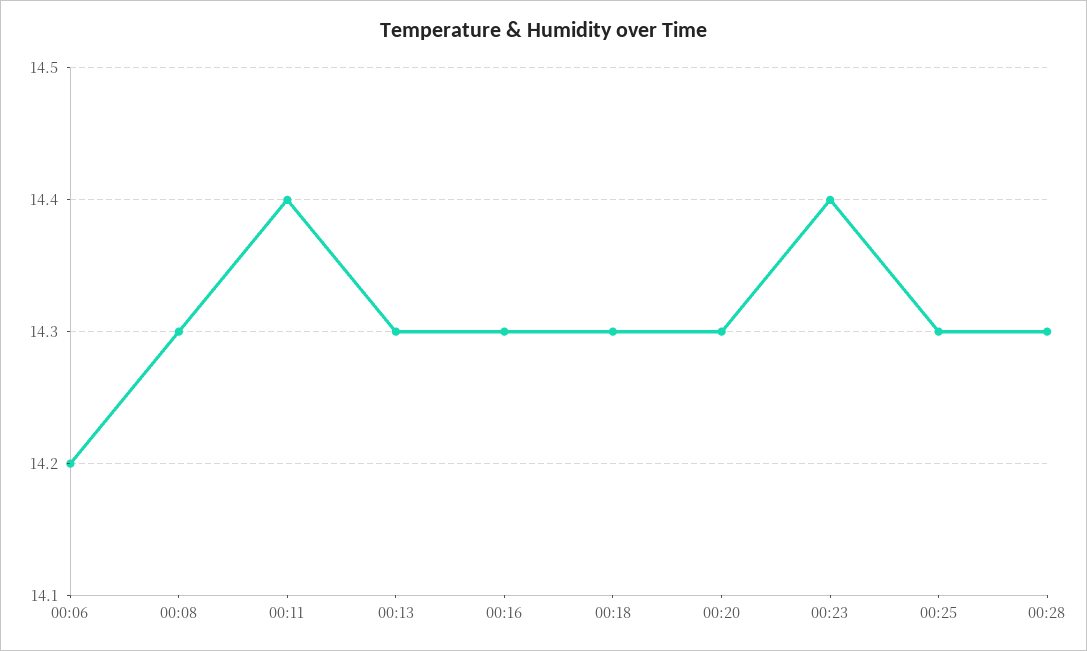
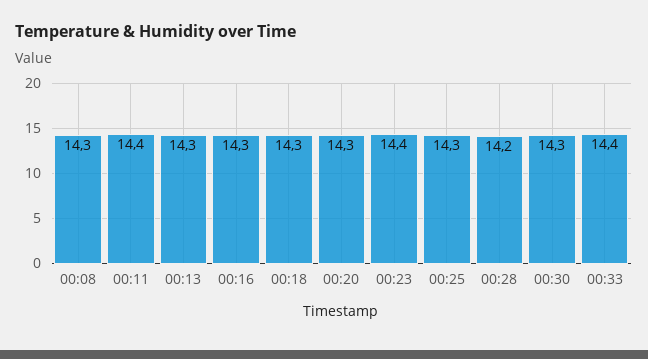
00:06: 14.2 -> none
00:28: 14.3 -> 14.2
00:30: none -> 14.3
00:33: none -> 14.4

